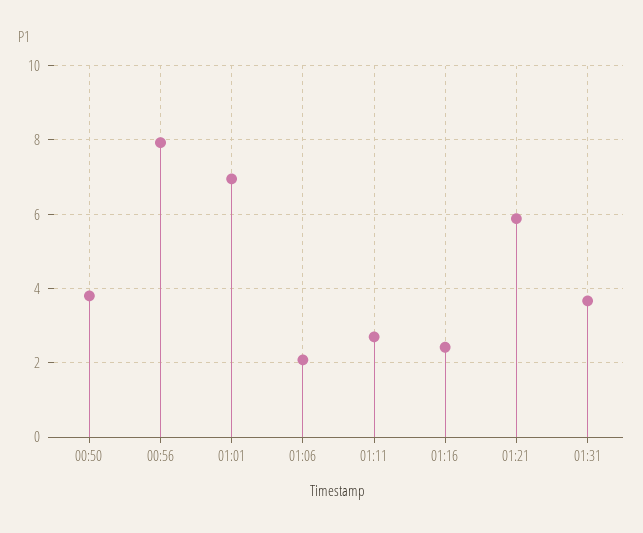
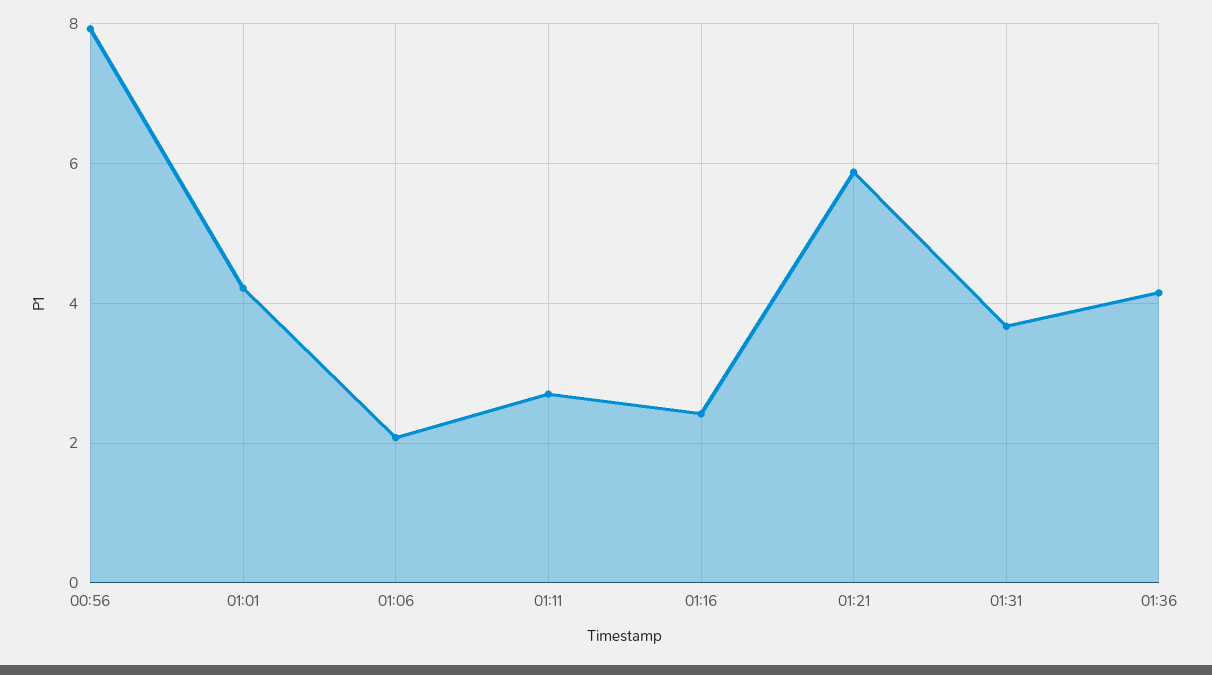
00:50: 3.8 -> none
01:01: 7 -> 4.2
01:36: none -> 4.2

